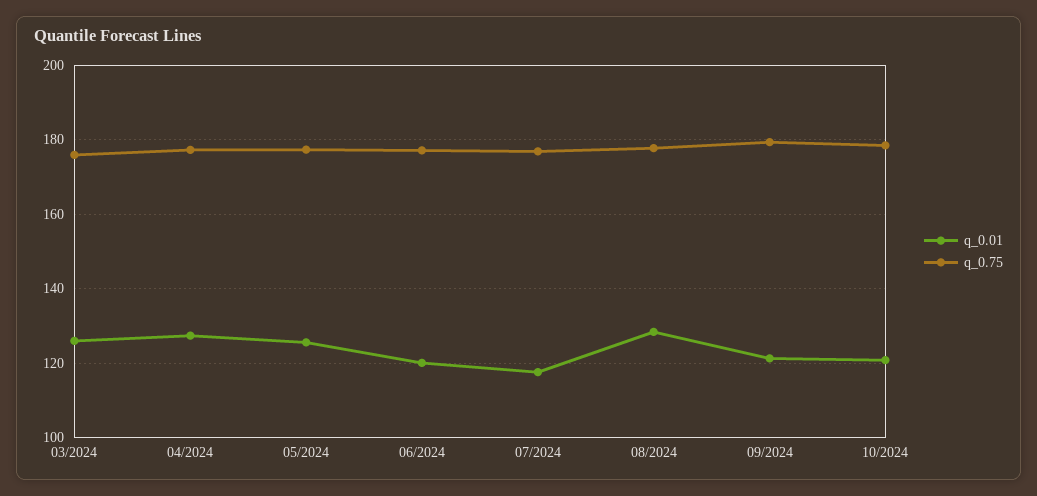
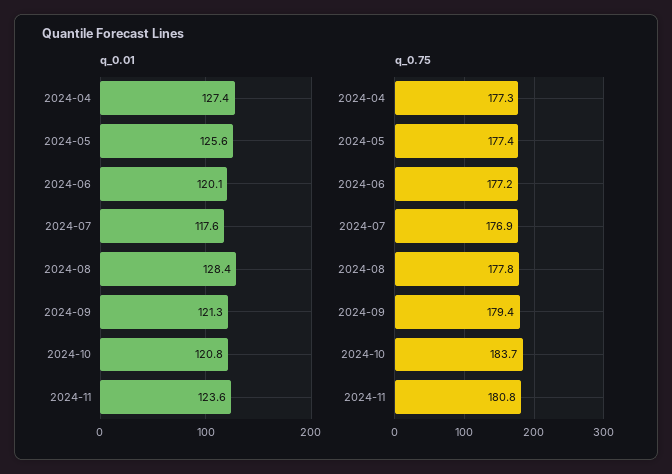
q_0.01, 03/2024: 126 -> none
q_0.75, 03/2024: 176 -> none
q_0.75, 10/2024: 178 -> 183.7
q_0.01, 2024-11: none -> 123.6
q_0.75, 2024-11: none -> 180.8

